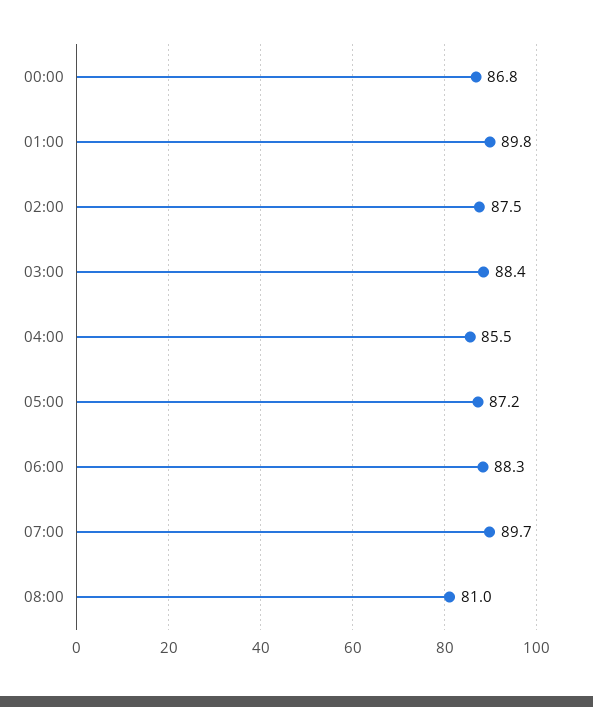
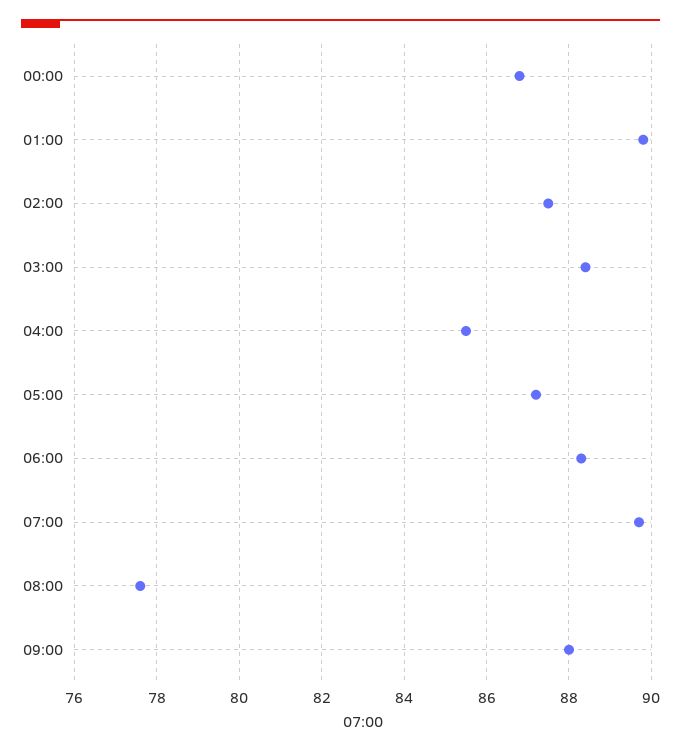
08:00: 81 -> 77.5
09:00: none -> 88

